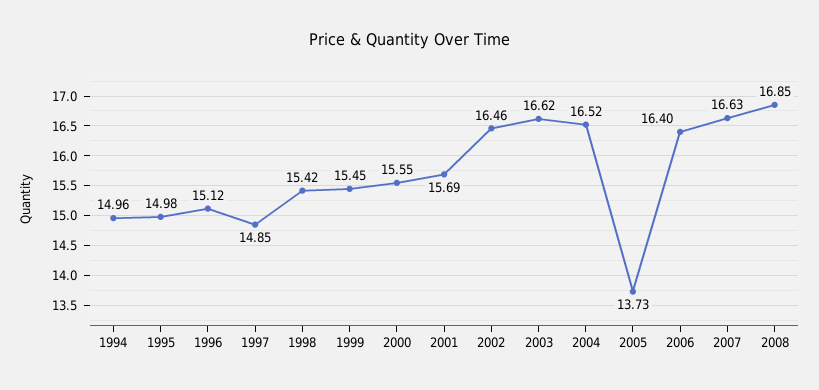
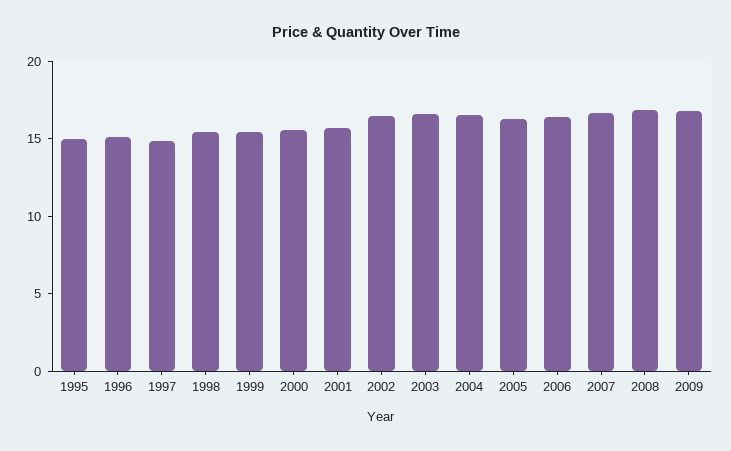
1994: 14.96 -> none
2005: 13.73 -> 16
2009: none -> 17

